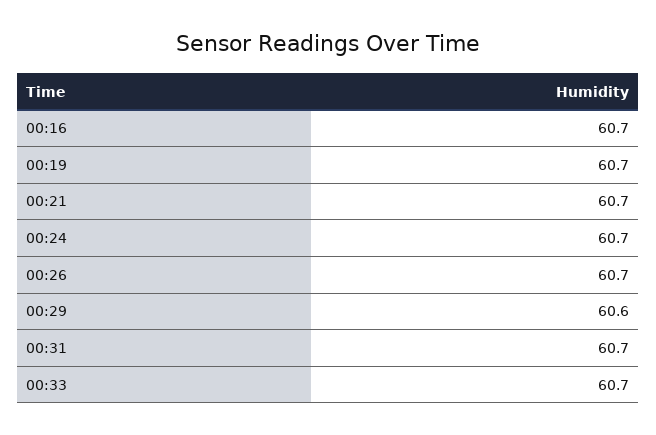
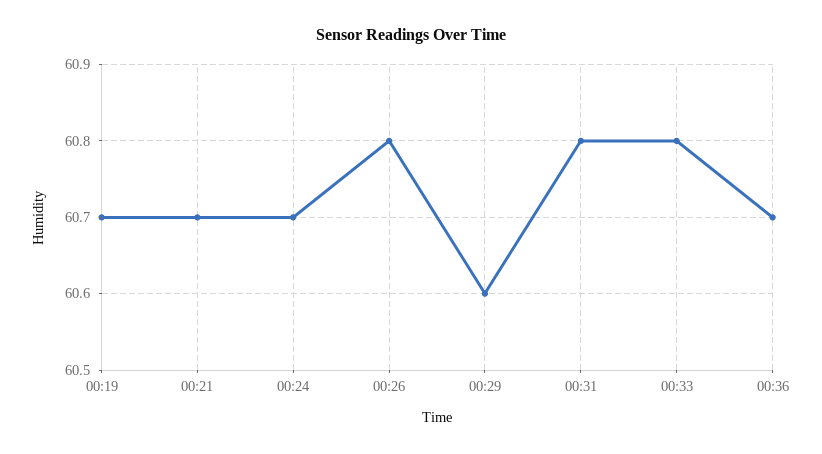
00:16: 60.7 -> none
00:26: 60.7 -> 60.8
00:31: 60.7 -> 60.8
00:33: 60.7 -> 60.8
00:36: none -> 60.7

